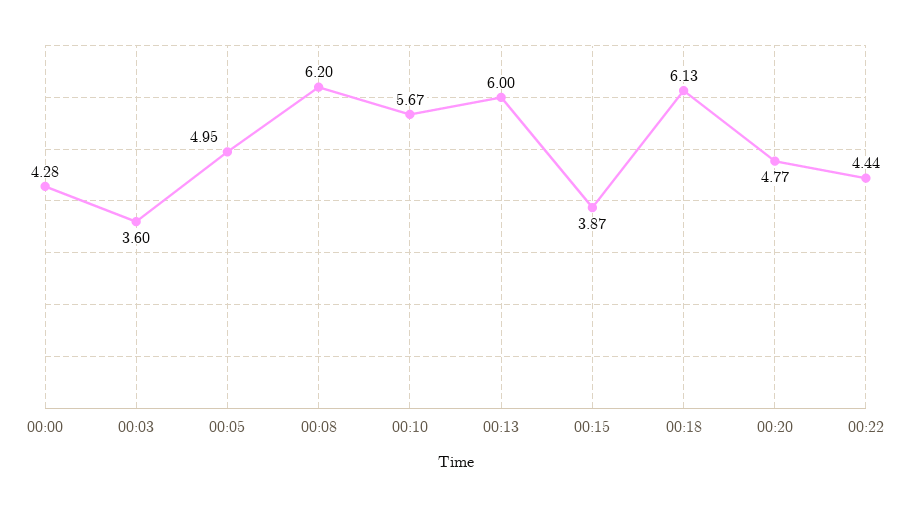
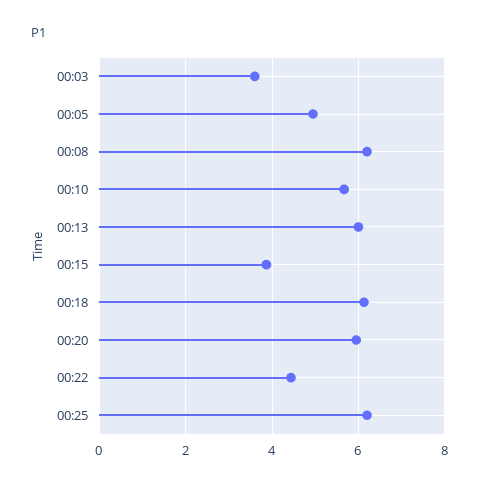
00:00: 4.28 -> none
00:20: 4.77 -> 6
00:25: none -> 6.2

